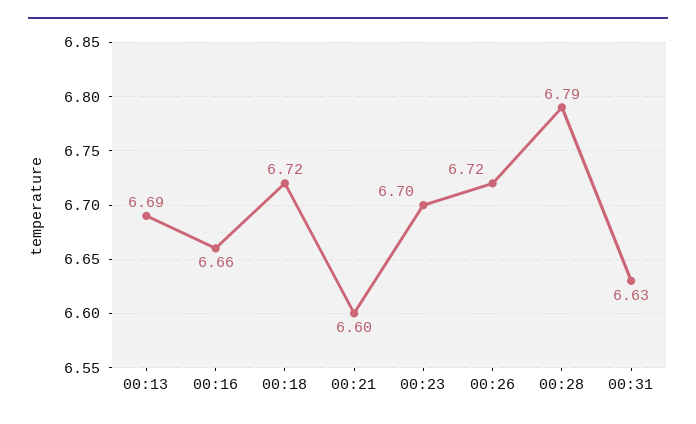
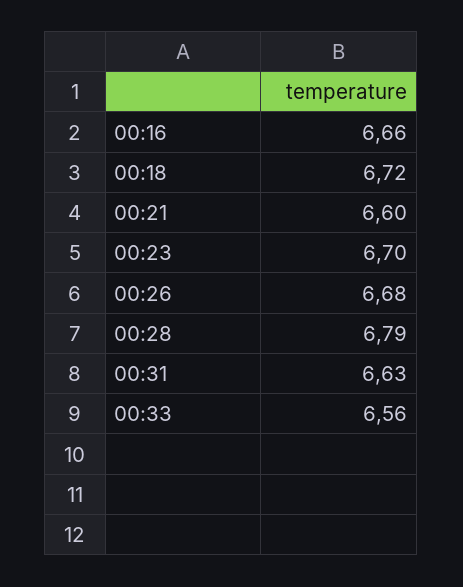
00:13: 6.69 -> none
00:26: 6.72 -> 6.68
00:33: none -> 6.56

